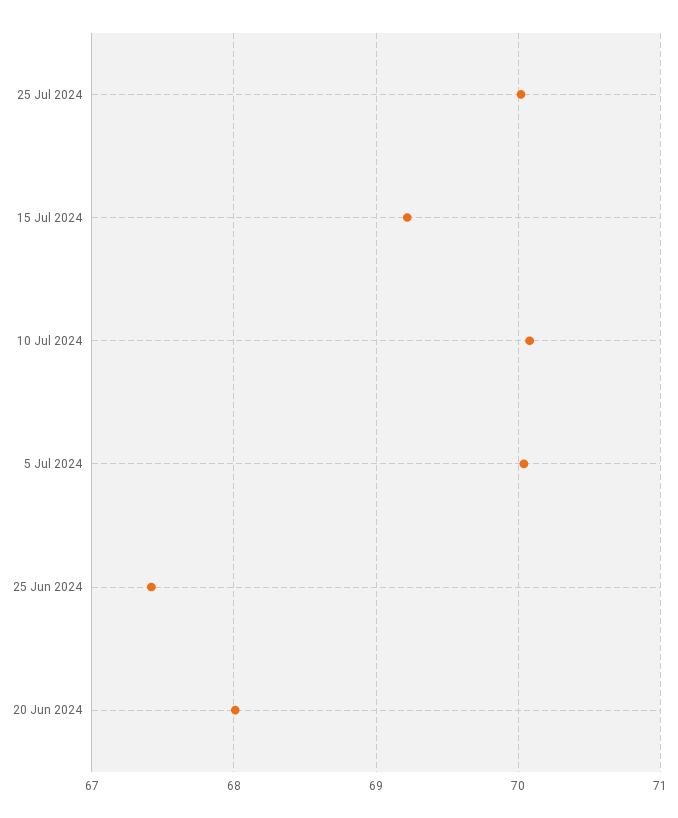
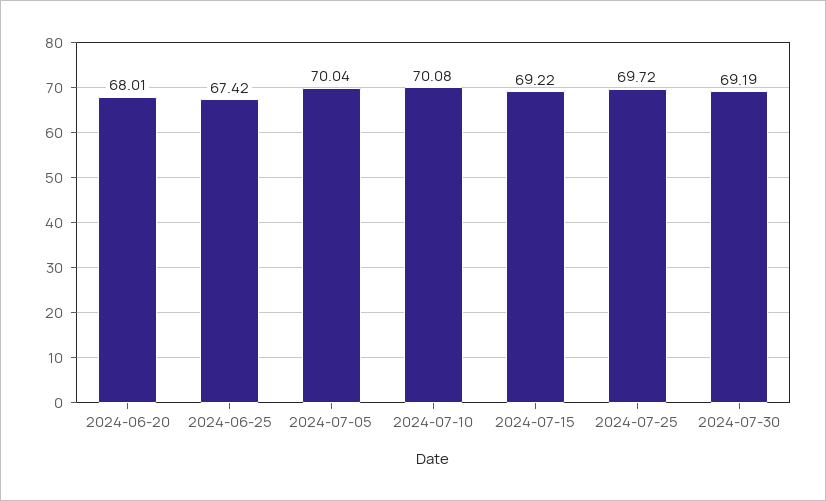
25 Jul 2024: 70 -> 69.72
2024-07-30: none -> 69.19

